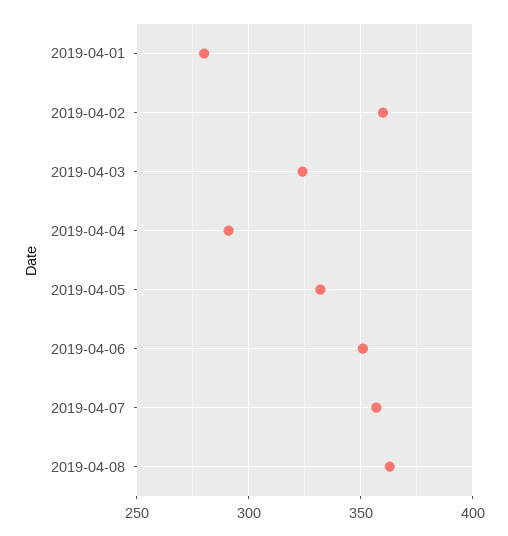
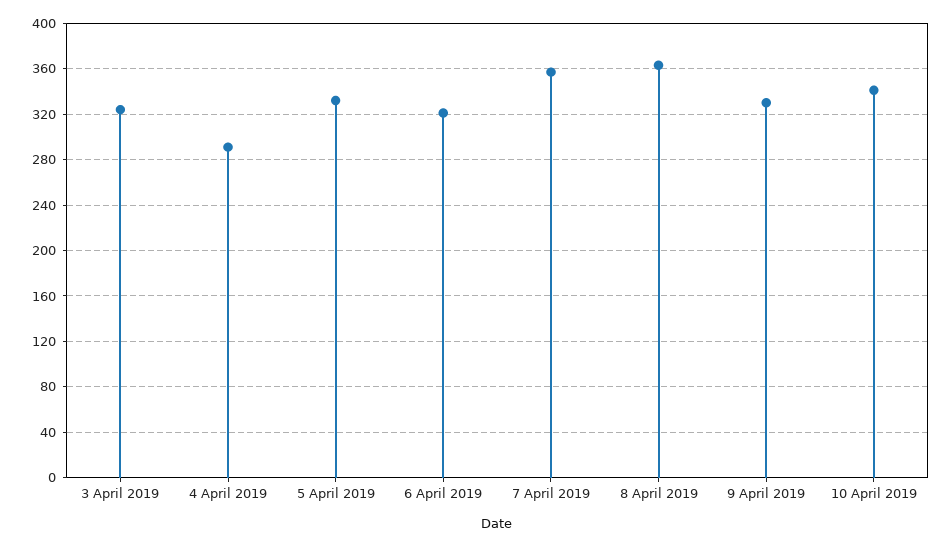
2019-04-01: 280 -> none
2019-04-02: 360 -> none
2019-04-06: 350 -> 320
9 April 2019: none -> 330
10 April 2019: none -> 340

